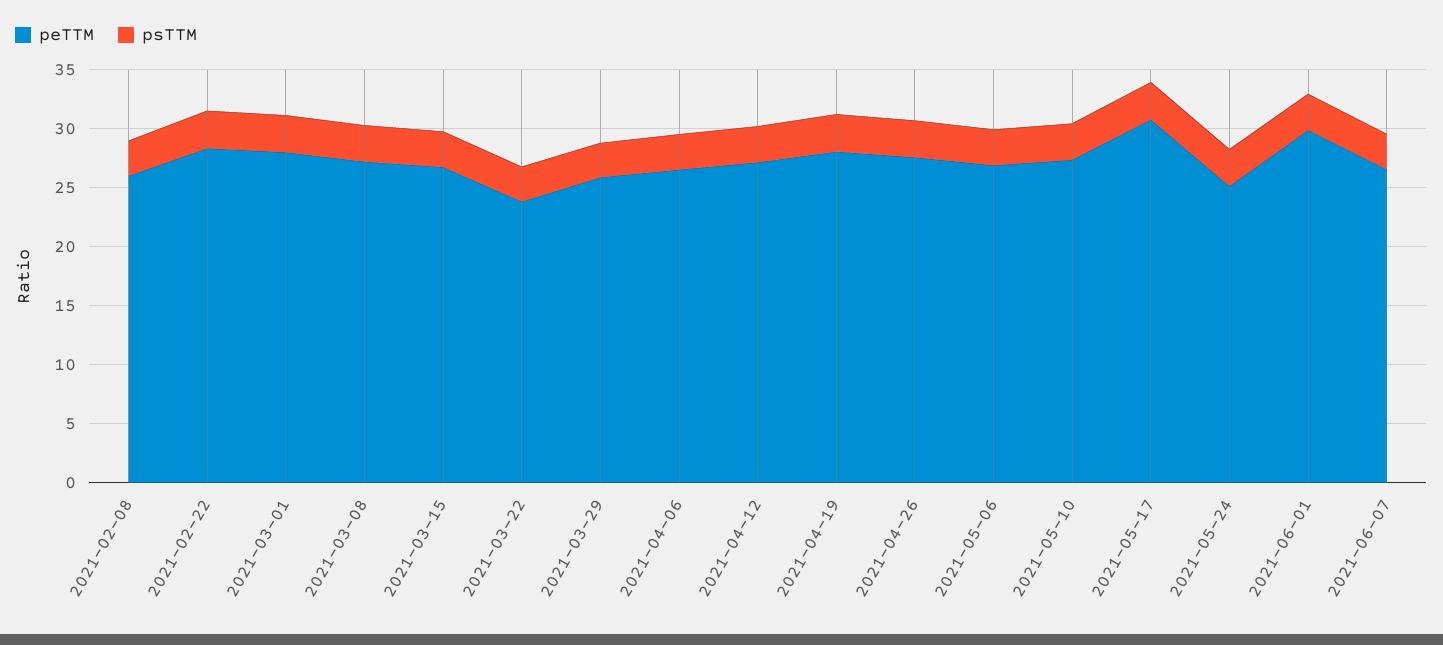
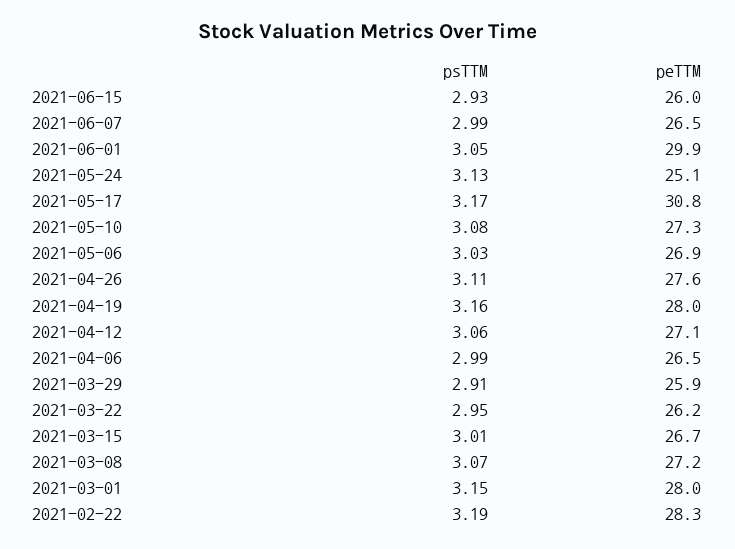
peTTM, 2021-02-08: 26 -> none
psTTM, 2021-02-08: 3 -> none
peTTM, 2021-03-22: 24 -> 26.2
psTTM, 2021-06-15: none -> 2.93
peTTM, 2021-06-15: none -> 26

